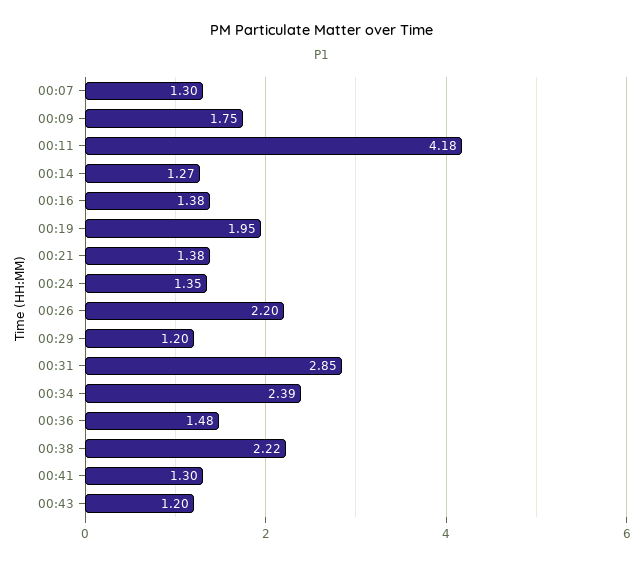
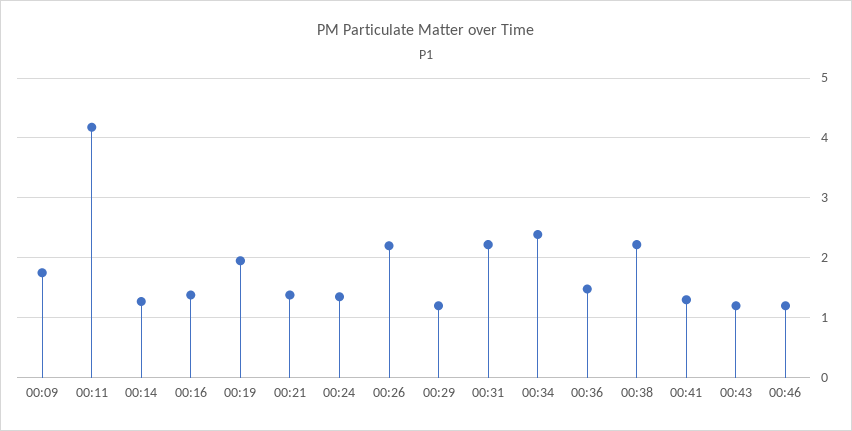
00:07: 1.3 -> none
00:31: 2.85 -> 2.2
00:46: none -> 1.2

